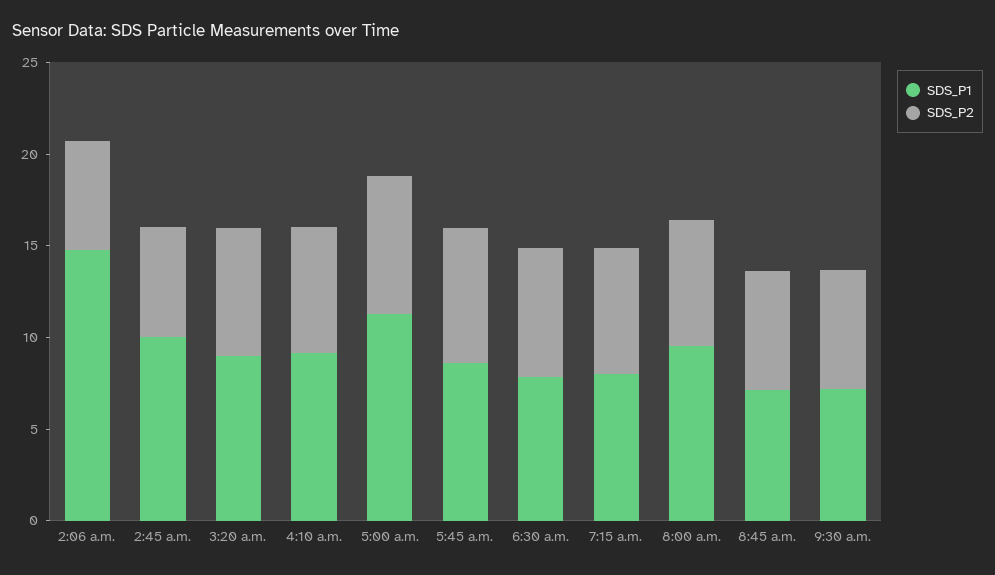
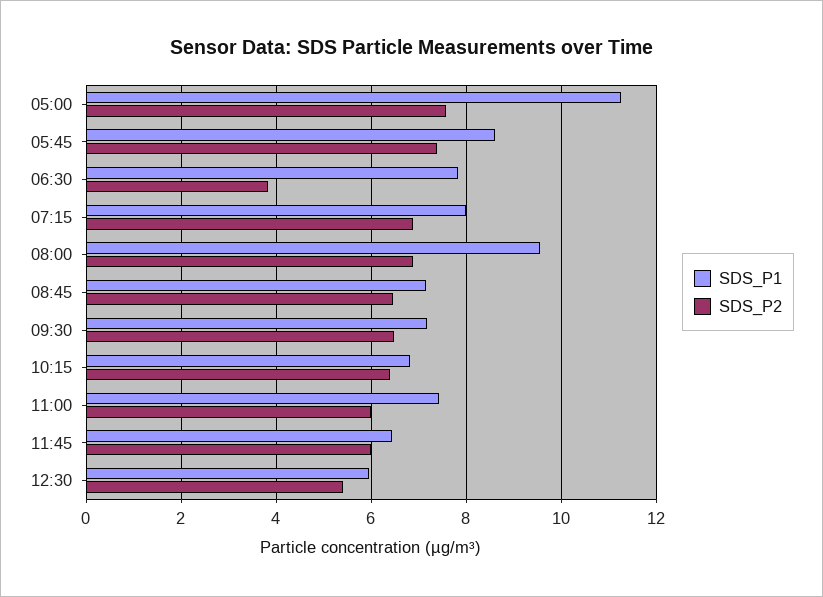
SDS_P1, 2:06 a.m.: 15 -> none
SDS_P2, 2:06 a.m.: 6 -> none
SDS_P1, 2:45 a.m.: 10 -> none
SDS_P2, 2:45 a.m.: 6 -> none
SDS_P1, 3:20 a.m.: 9 -> none
SDS_P2, 3:20 a.m.: 7 -> none
SDS_P1, 4:10 a.m.: 9 -> none
SDS_P2, 4:10 a.m.: 7 -> none
SDS_P2, 6:30 a.m.: 7 -> 3.8
SDS_P1, 10:15: none -> 6.8
SDS_P2, 10:15: none -> 6.4
SDS_P1, 11:00: none -> 7.4
SDS_P2, 11:00: none -> 6
SDS_P1, 11:45: none -> 6.4
SDS_P2, 11:45: none -> 6
SDS_P1, 12:30: none -> 6
SDS_P2, 12:30: none -> 5.4

